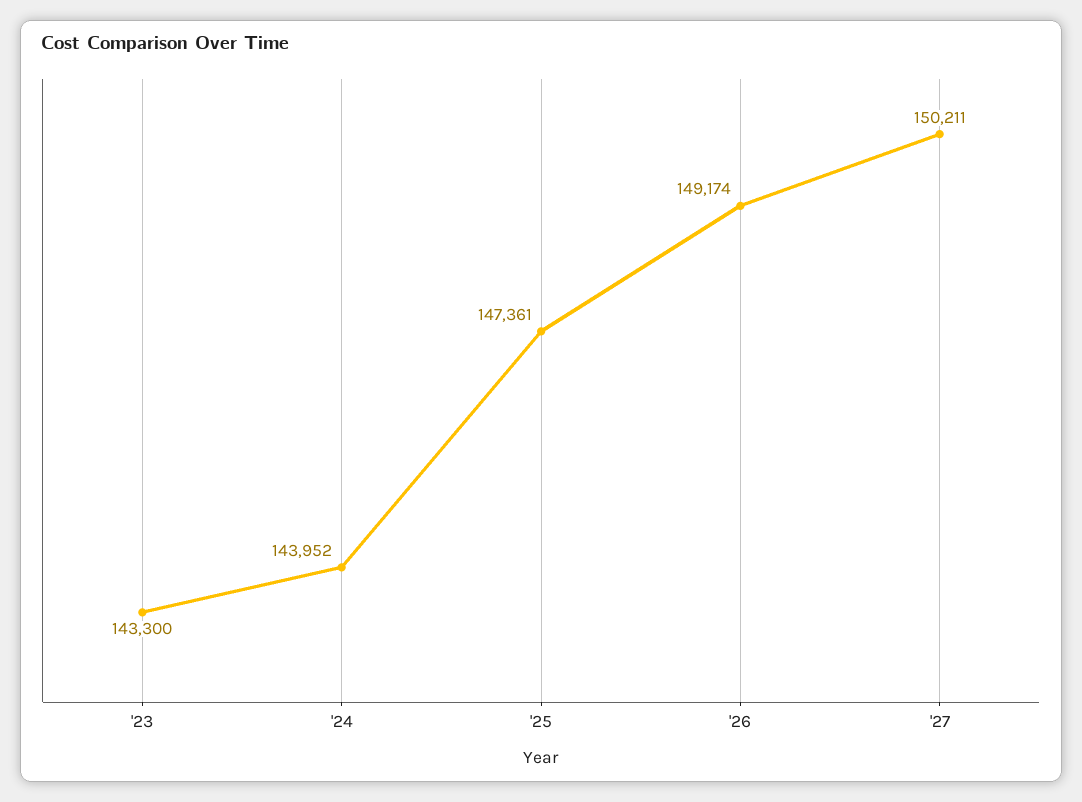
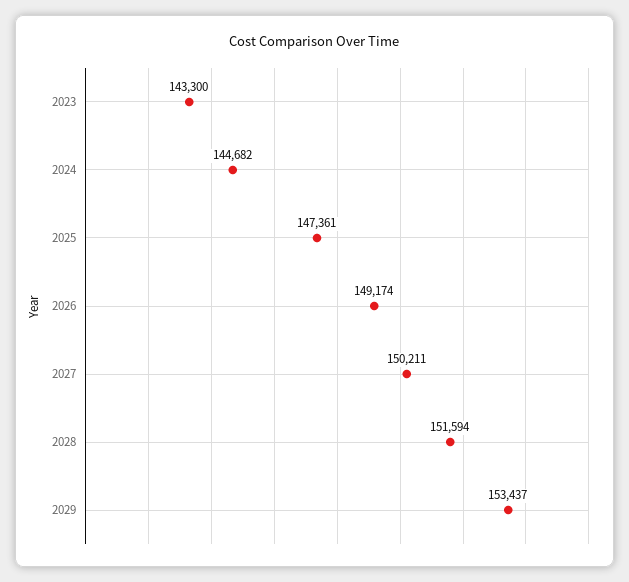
'24: 143952 -> 144682
2028: none -> 151594
2029: none -> 153437

